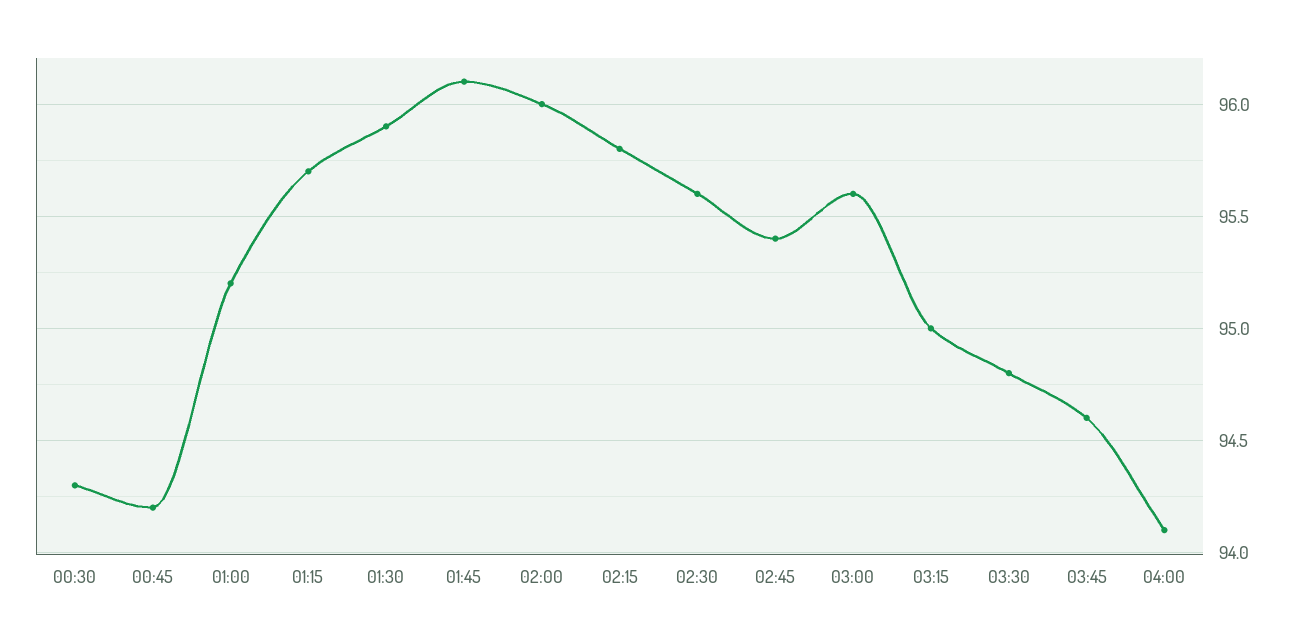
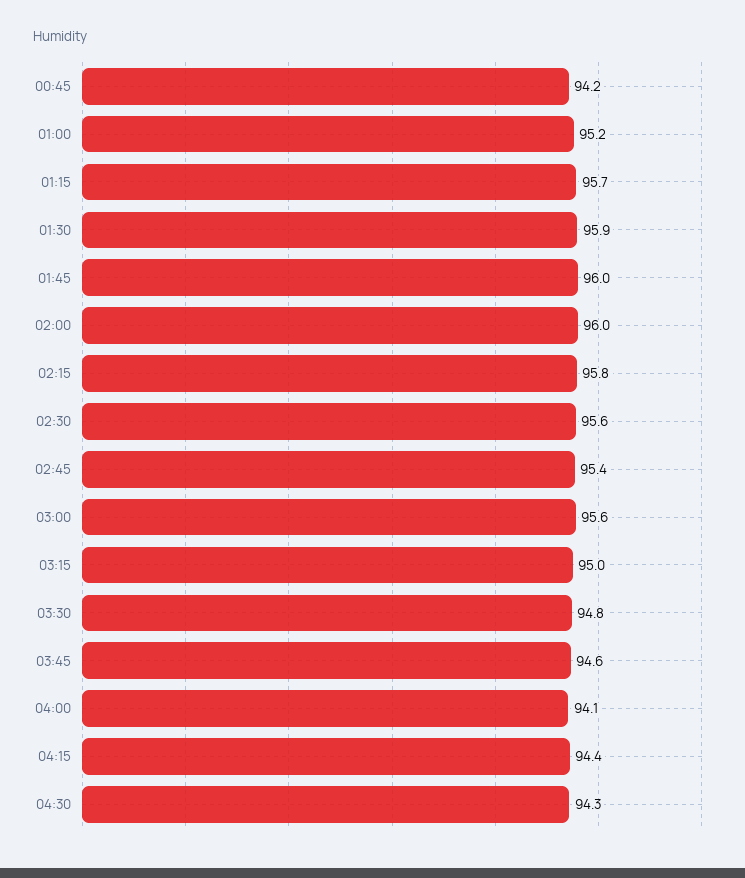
00:30: 94.3 -> none
01:45: 96.1 -> 96
04:15: none -> 94.4
04:30: none -> 94.3

